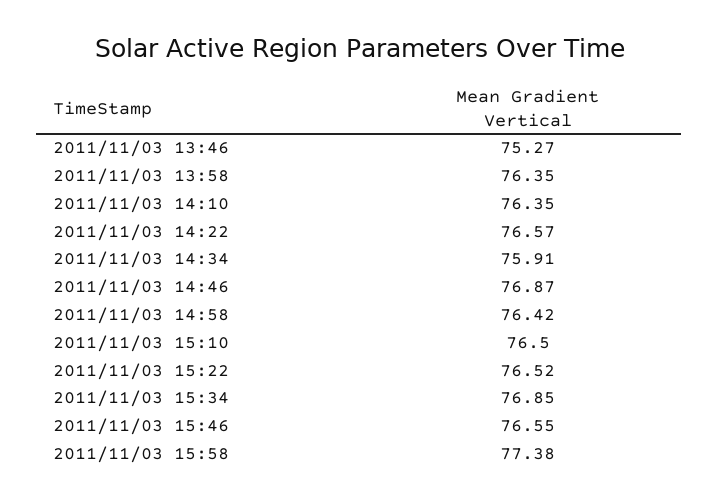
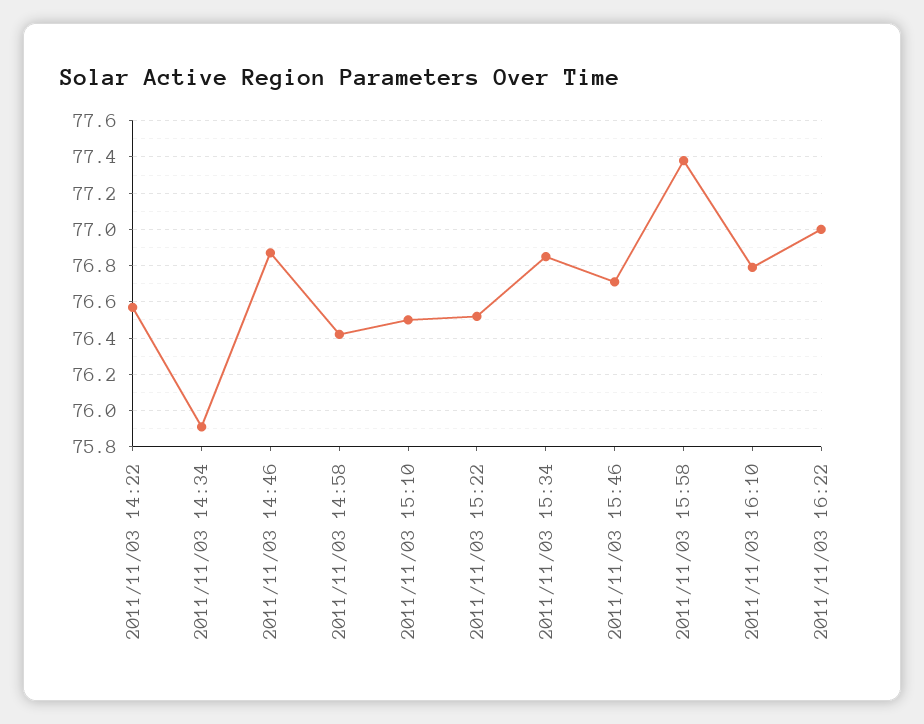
2011/11/03 13:46: 75.27 -> none
2011/11/03 13:58: 76.35 -> none
2011/11/03 14:10: 76.35 -> none
2011/11/03 15:46: 76.55 -> 76.7
2011/11/03 16:10: none -> 76.8
2011/11/03 16:22: none -> 77

